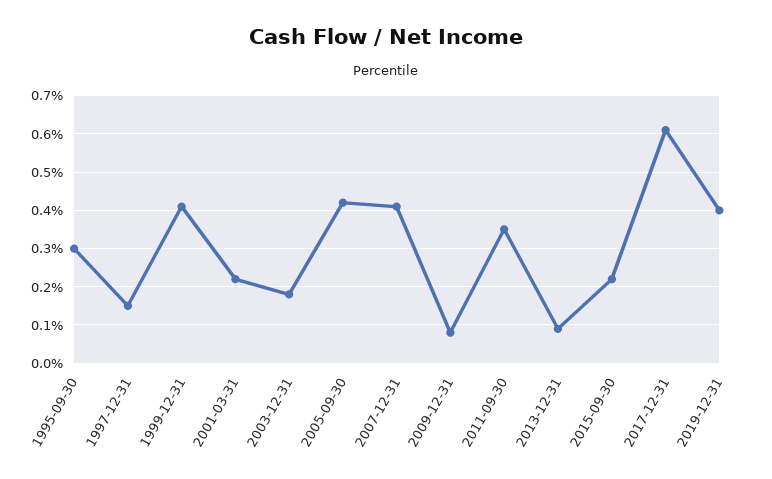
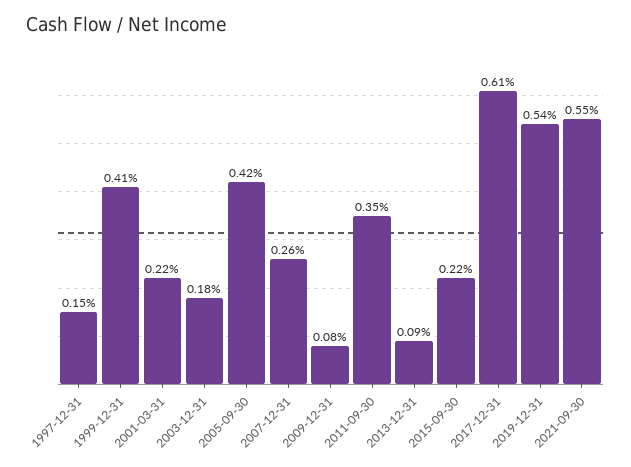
1995-09-30: 0.3 -> none
2007-12-31: 0.4 -> 0.26
2019-12-31: 0.4 -> 0.54
2021-09-30: none -> 0.55

